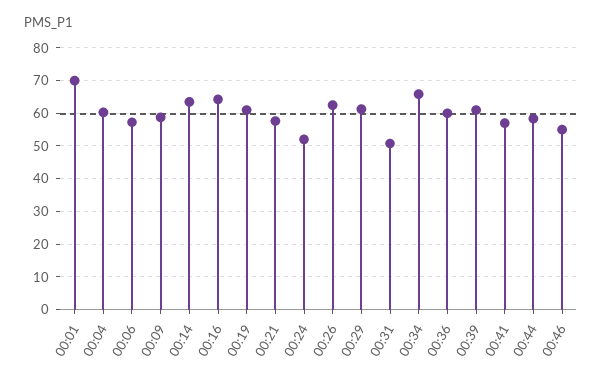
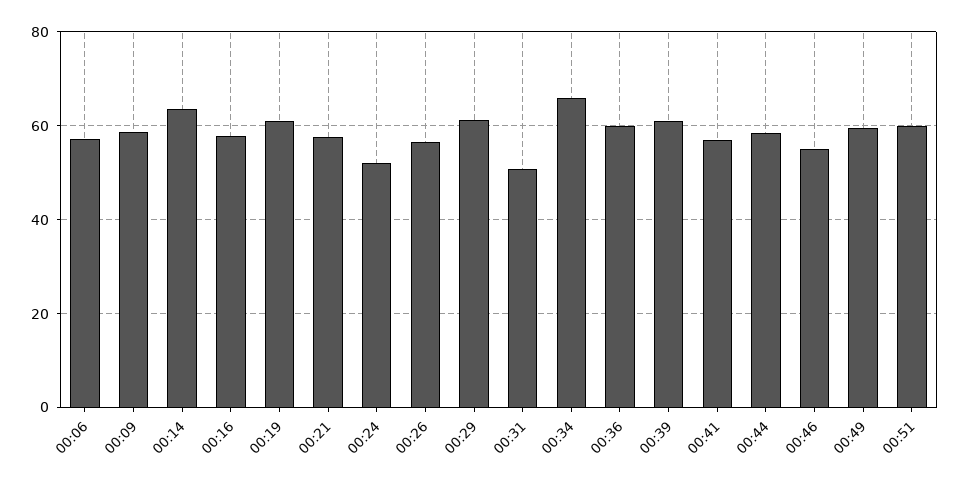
00:01: 70 -> none
00:04: 60 -> none
00:16: 64 -> 58
00:26: 62 -> 56
00:49: none -> 60
00:51: none -> 60

